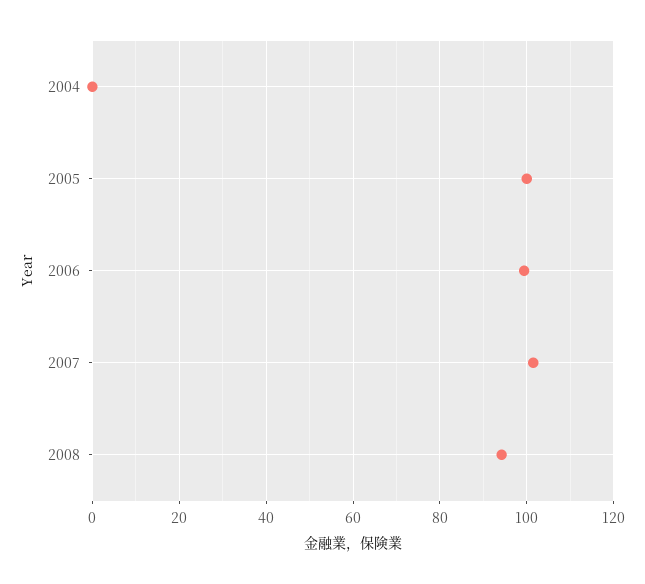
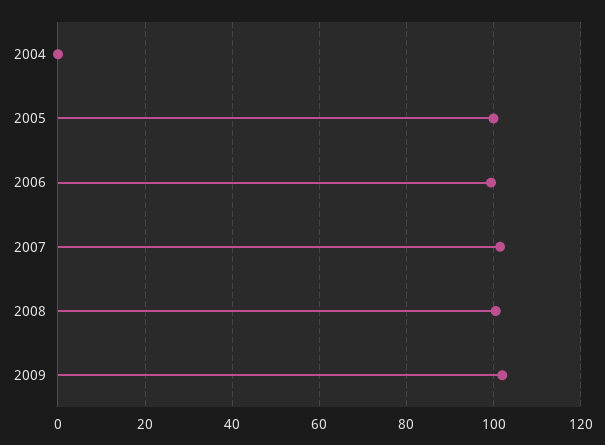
2008: 94 -> 100
2009: none -> 102

